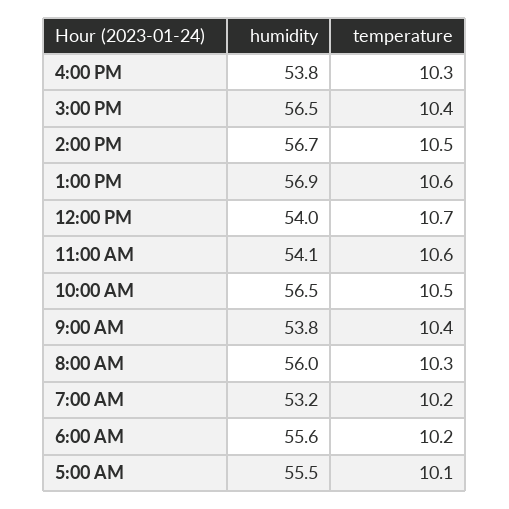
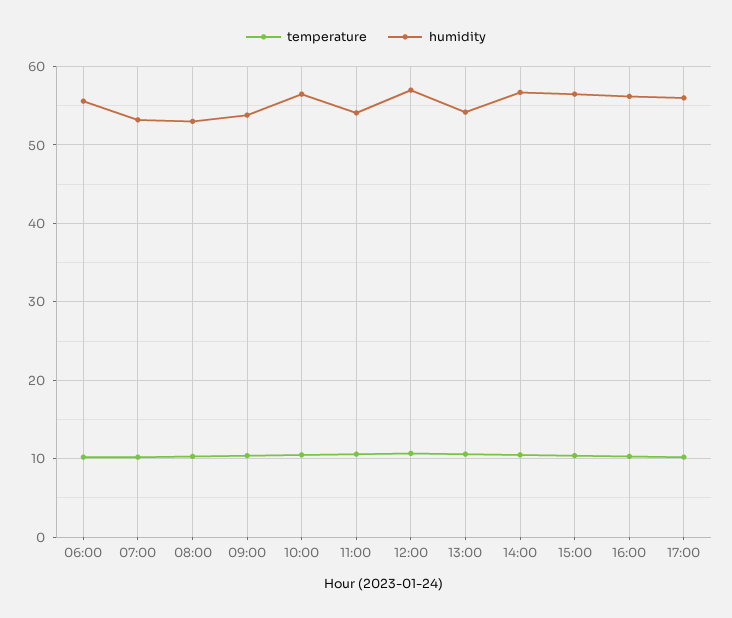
humidity, 4:00 PM: 53.8 -> 56
humidity, 1:00 PM: 56.9 -> 54
humidity, 12:00 PM: 54 -> 57
humidity, 8:00 AM: 56 -> 53
humidity, 5:00 AM: 55.5 -> none
temperature, 5:00 AM: 10.1 -> none
temperature, 17:00: none -> 10
humidity, 17:00: none -> 56

